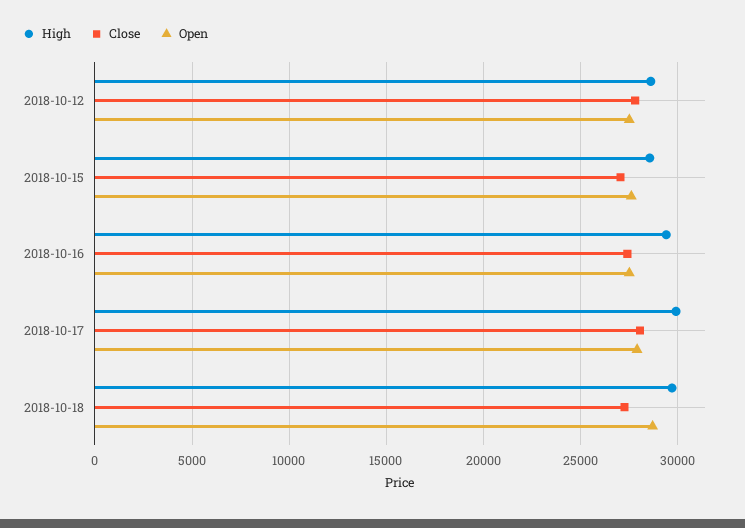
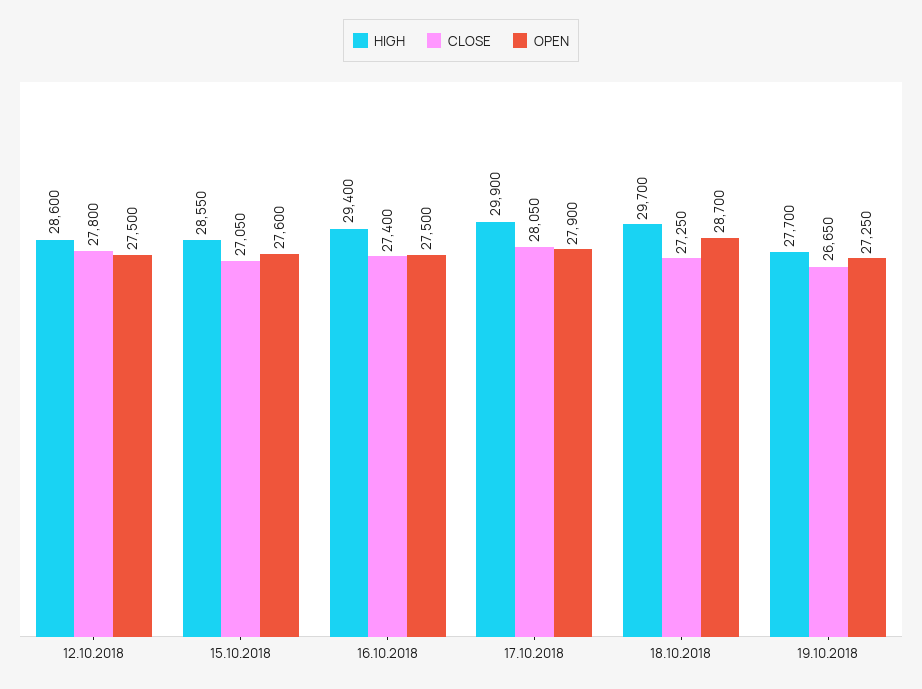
High, 19.10.2018: none -> 27700
Close, 19.10.2018: none -> 26650
Open, 19.10.2018: none -> 27250

